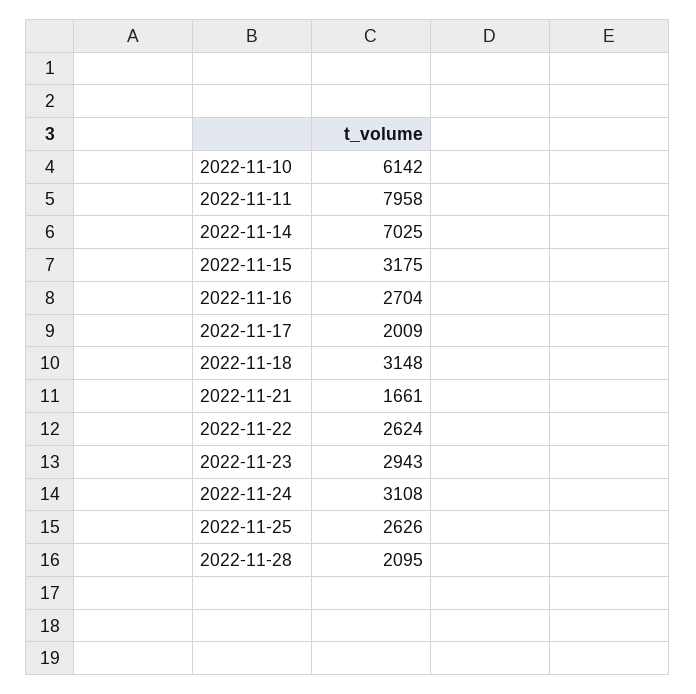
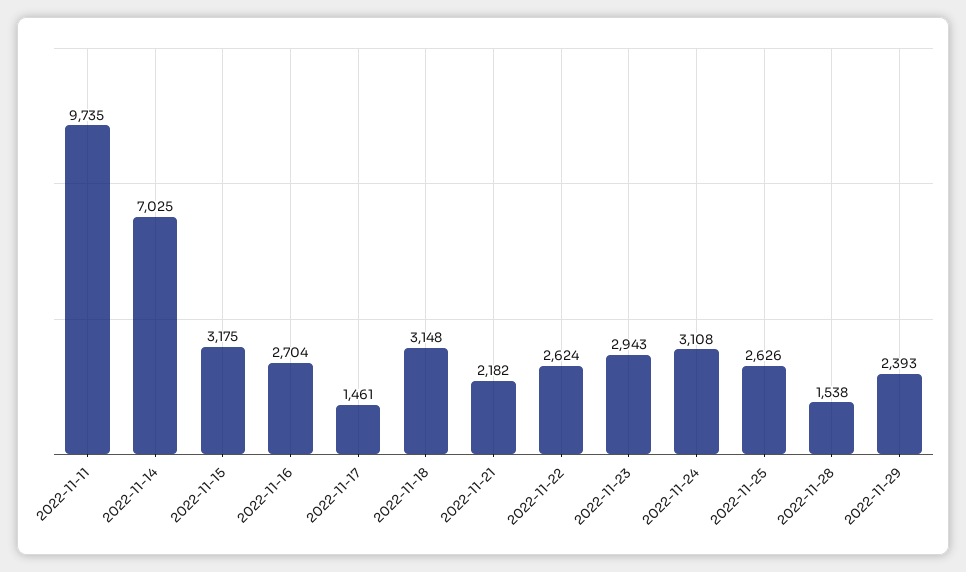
2022-11-10: 6142 -> none
2022-11-11: 7958 -> 9735
2022-11-17: 2009 -> 1461
2022-11-21: 1661 -> 2182
2022-11-28: 2095 -> 1538
2022-11-29: none -> 2393

